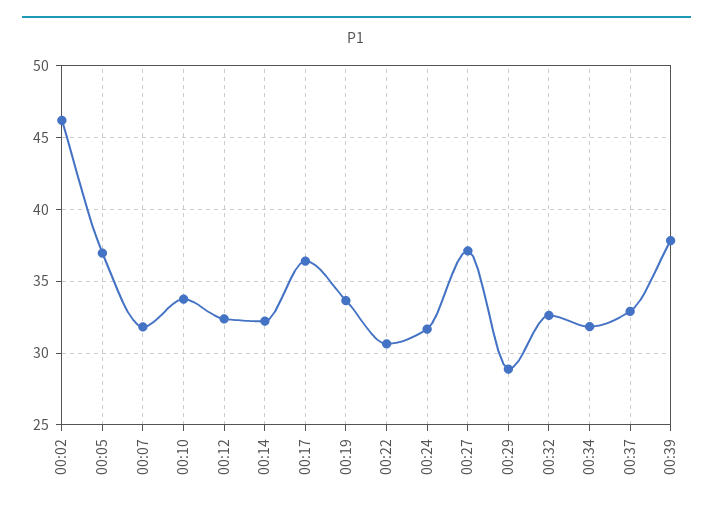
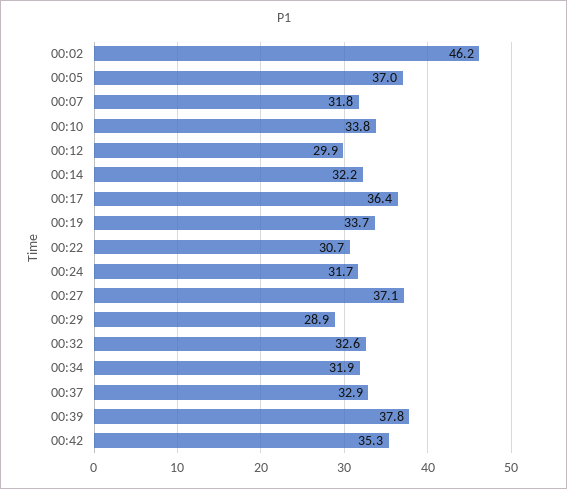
00:12: 32.5 -> 29.9
00:42: none -> 35.3

